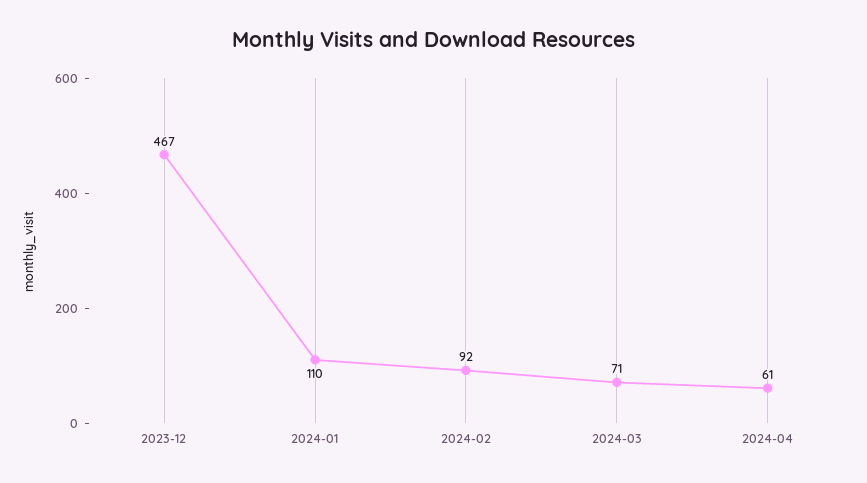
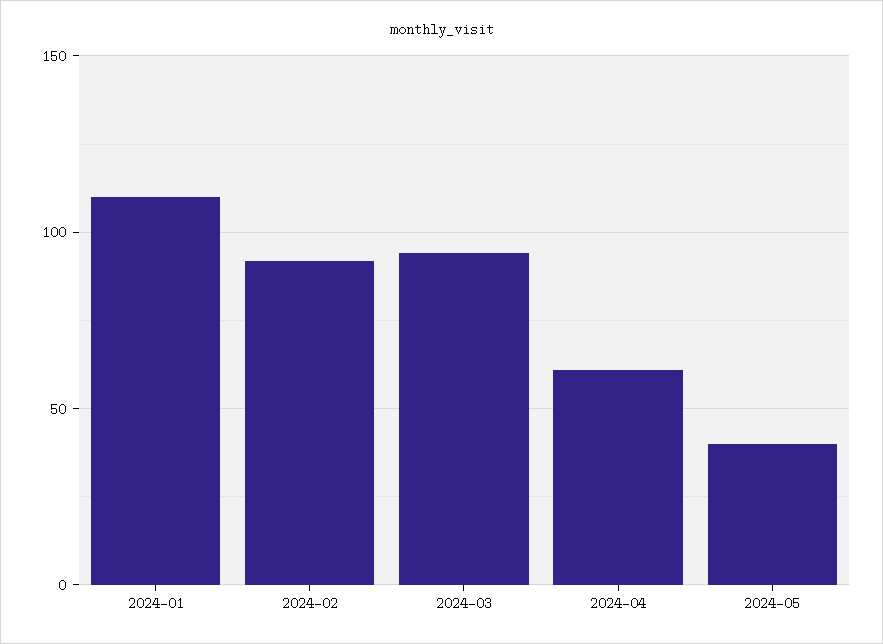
2023-12: 467 -> none
2024-03: 71 -> 95
2024-05: none -> 40

